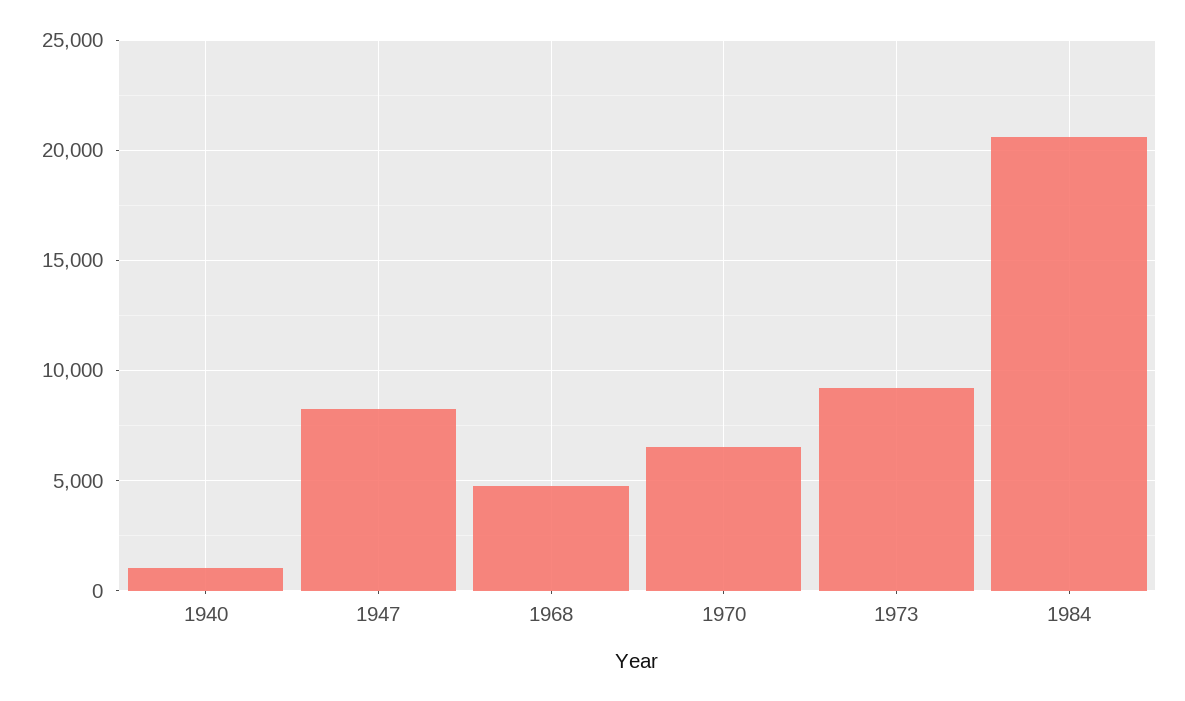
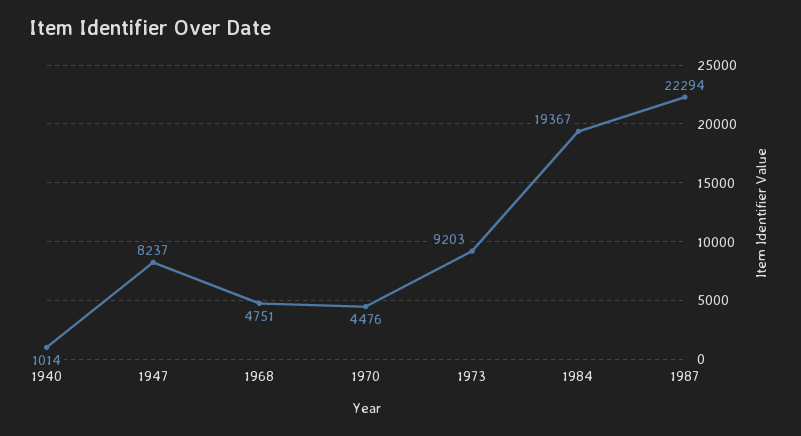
1970: 6500 -> 4476
1984: 20500 -> 19367
1987: none -> 22294

